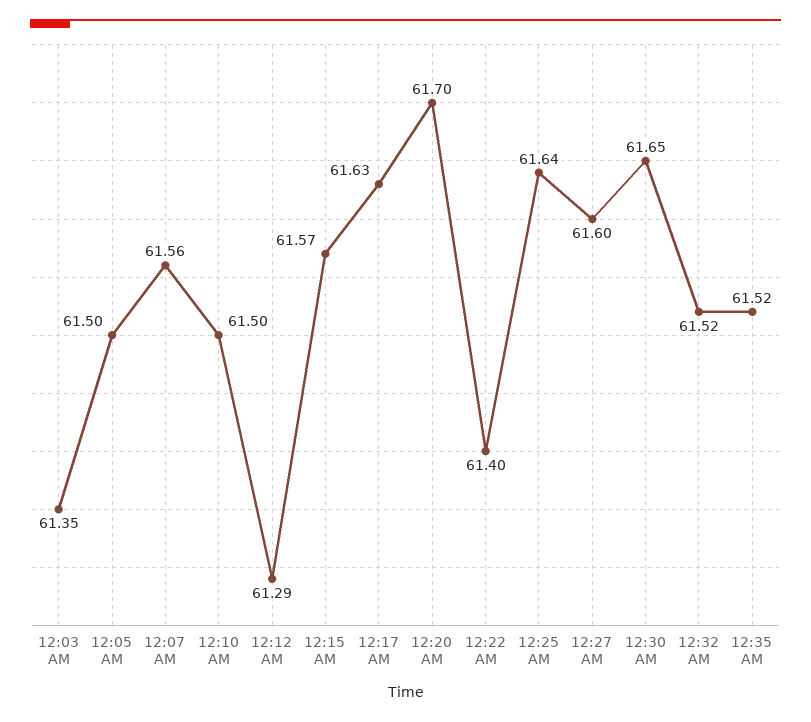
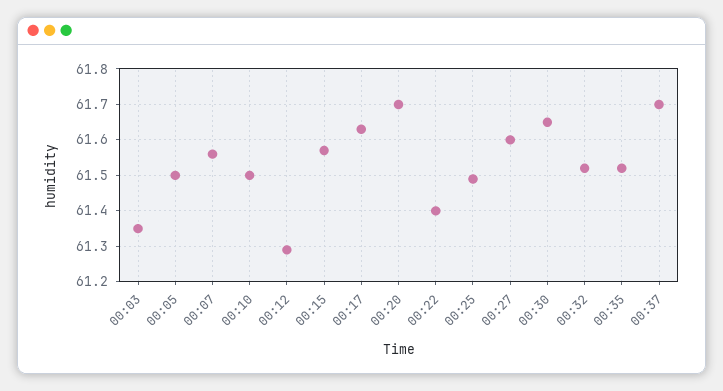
12:25 AM: 61.64 -> 61.5
00:37: none -> 61.7

